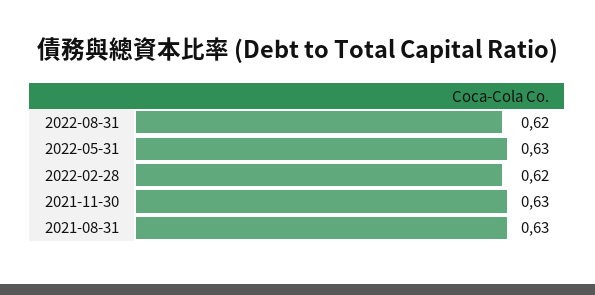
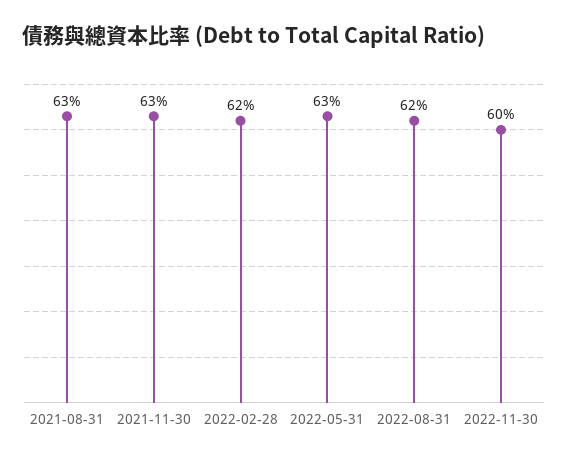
2022-11-30: none -> 0.6

